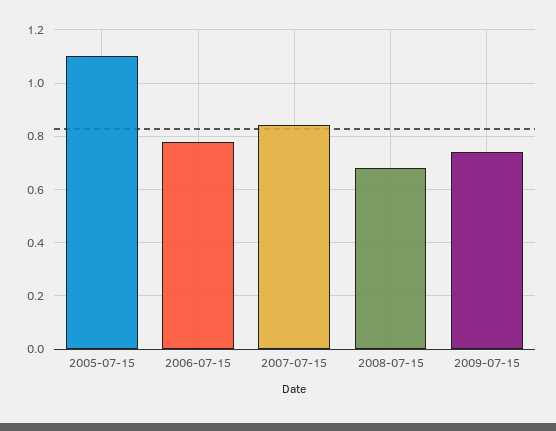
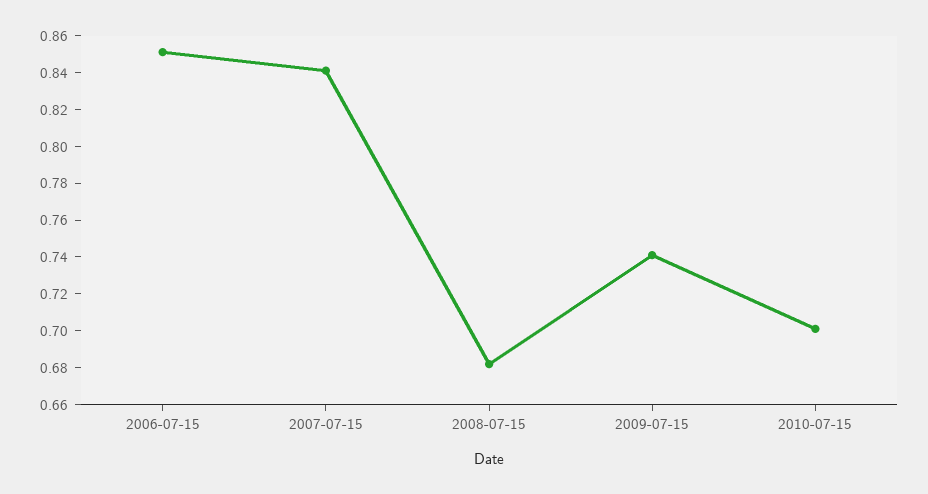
2005-07-15: 1.1 -> none
2006-07-15: 0.775 -> 0.85
2010-07-15: none -> 0.7

